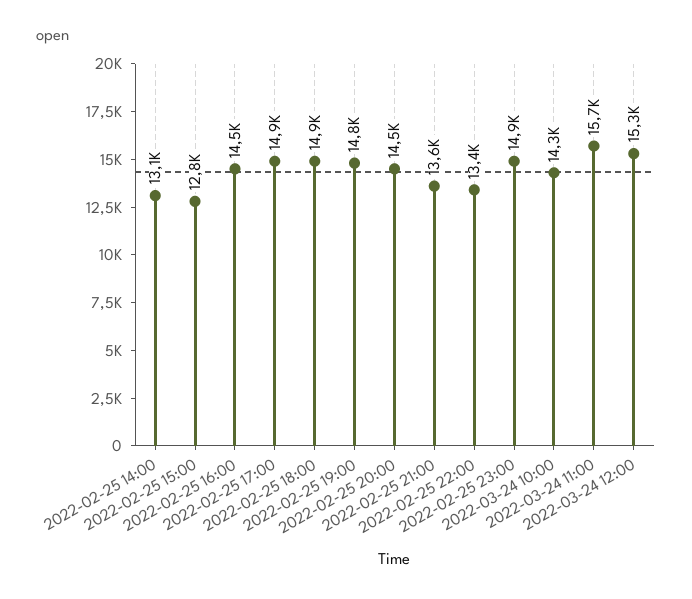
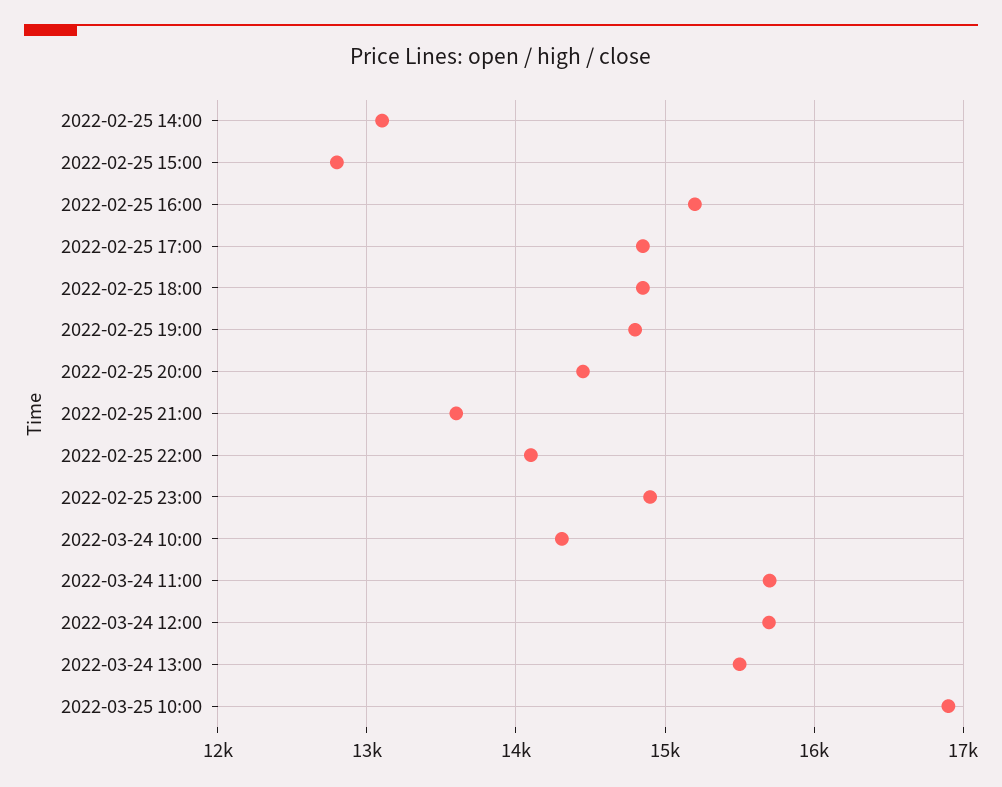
2022-02-25 16:00: 14500 -> 15200
2022-02-25 22:00: 13400 -> 14100
2022-03-24 12:00: 15300 -> 15700
2022-03-24 13:00: none -> 15500
2022-03-25 10:00: none -> 16900

